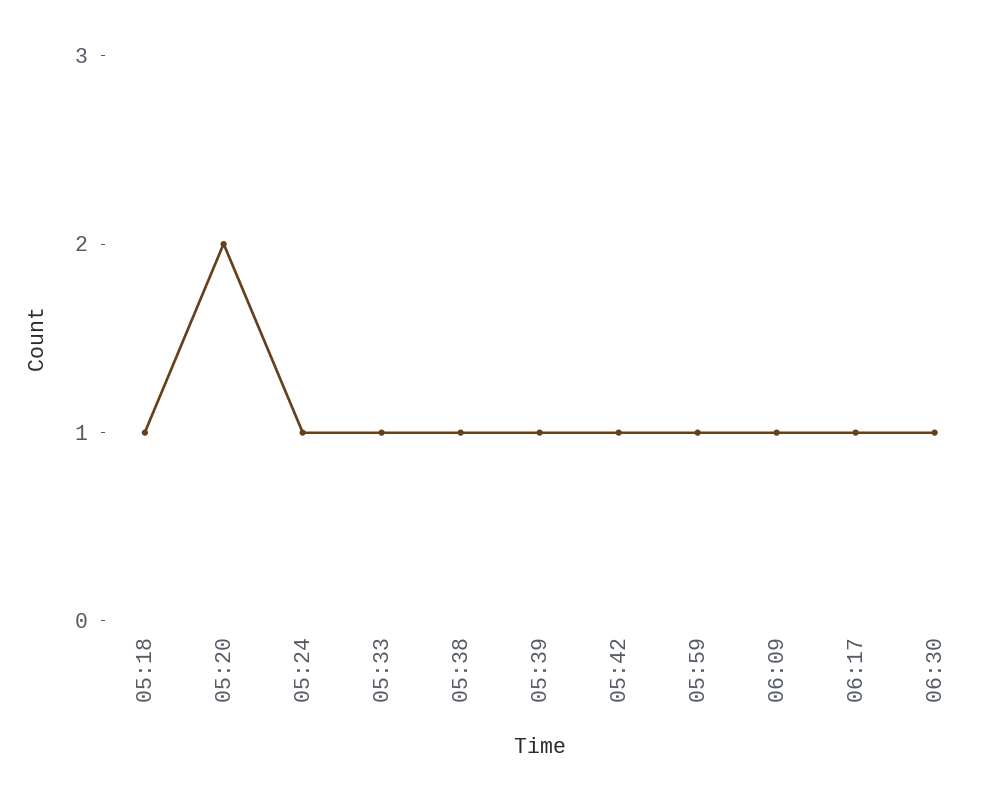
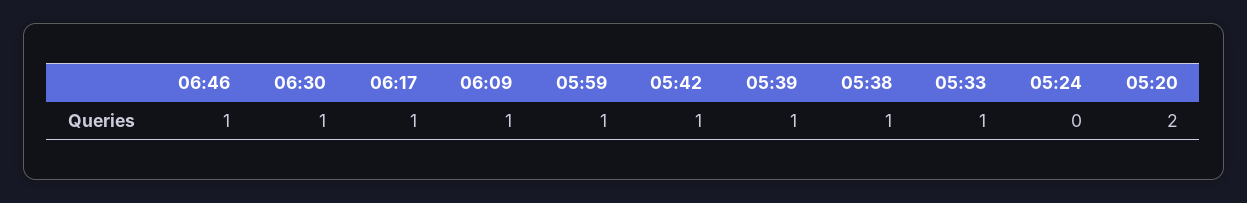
05:18: 1 -> none
05:24: 1 -> 0
06:46: none -> 1

